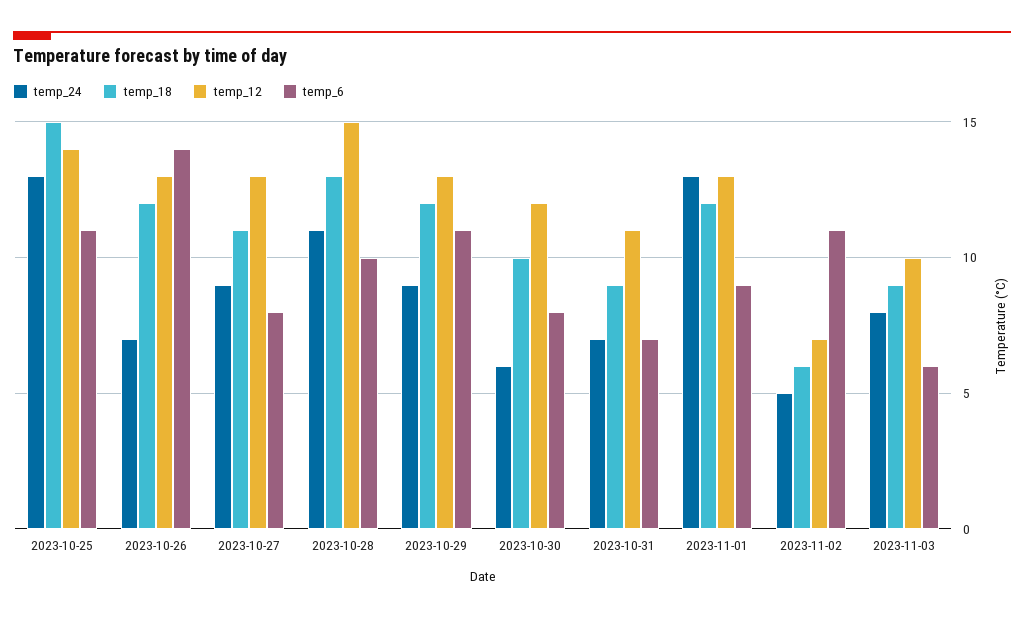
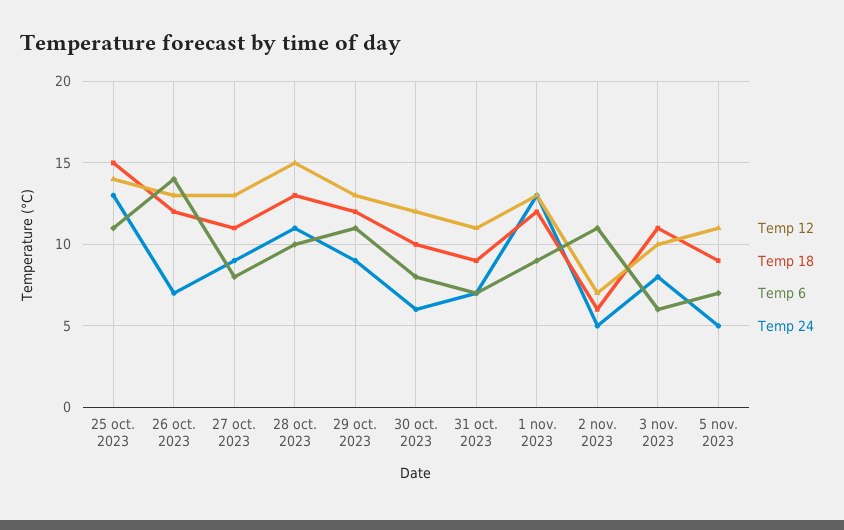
temp_18, 2023-11-03: 9 -> 11
temp_12, 5 nov. 2023: none -> 11
temp_18, 5 nov. 2023: none -> 9
temp_6, 5 nov. 2023: none -> 7
temp_24, 5 nov. 2023: none -> 5

